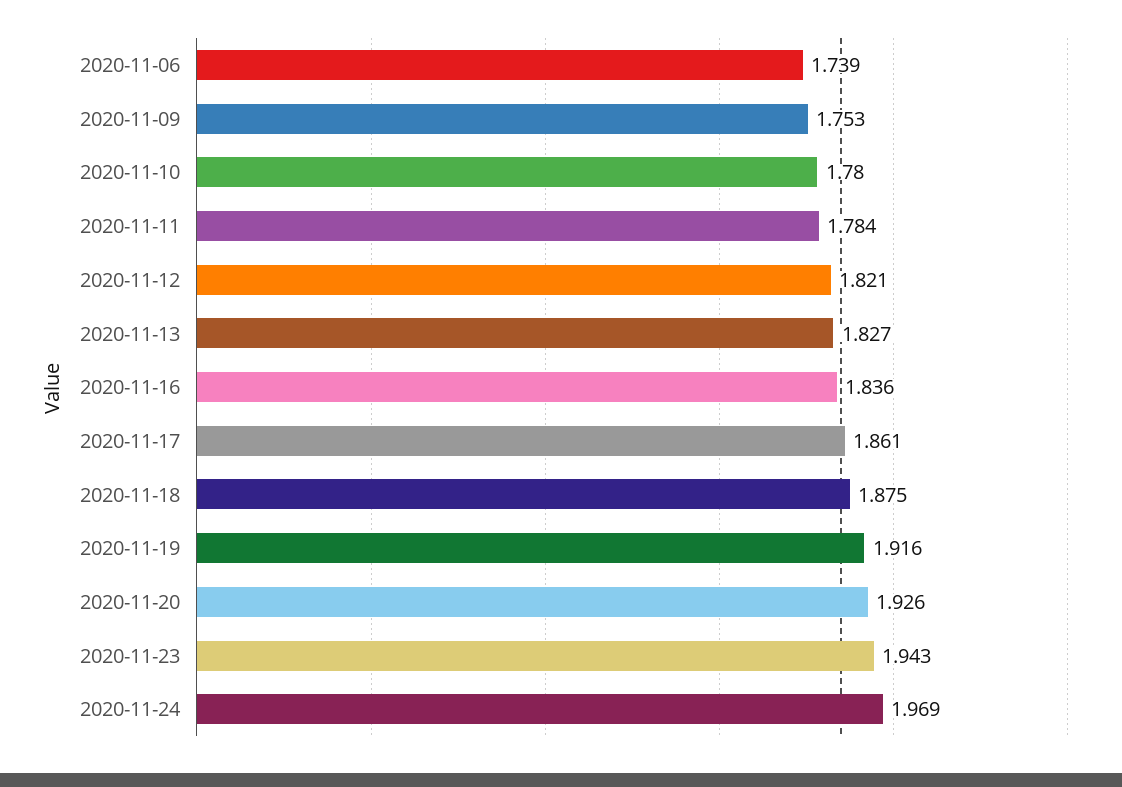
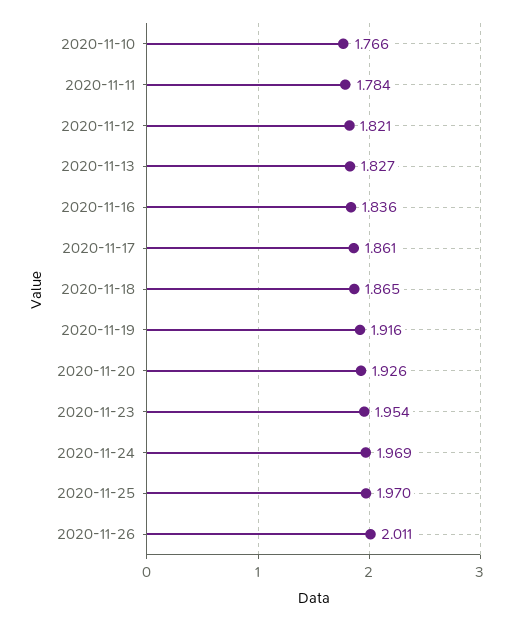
2020-11-06: 1.739 -> none
2020-11-09: 1.753 -> none
2020-11-10: 1.78 -> 1.766
2020-11-18: 1.875 -> 1.865
2020-11-23: 1.943 -> 1.954
2020-11-25: none -> 1.97
2020-11-26: none -> 2.011

